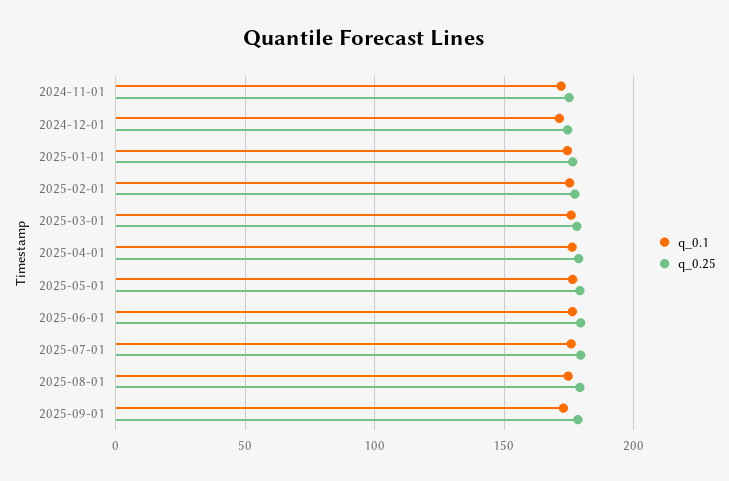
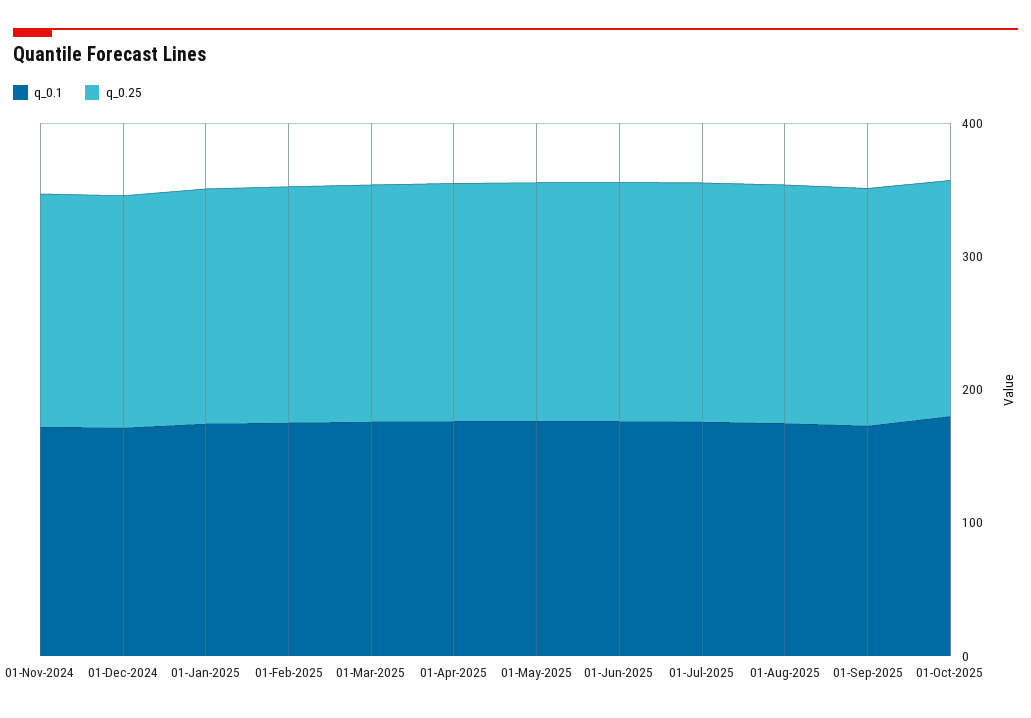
q_0.1, 01-Oct-2025: none -> 180
q_0.25, 01-Oct-2025: none -> 180

